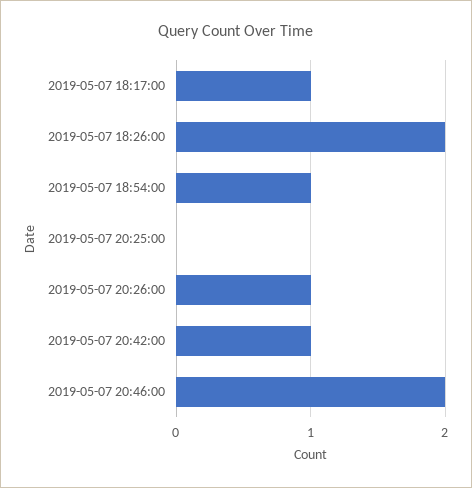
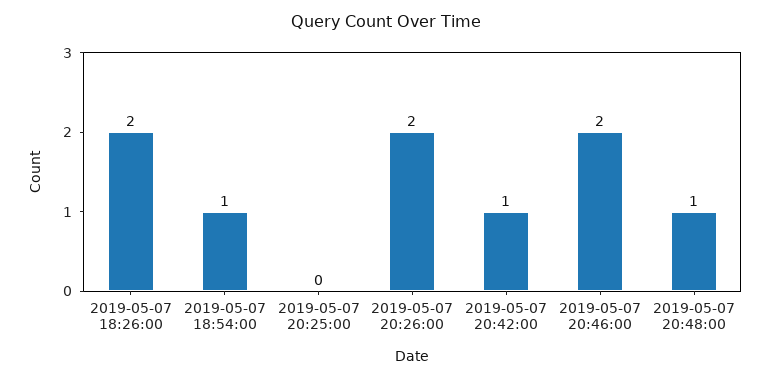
2019-05-07 18:17:00: 1 -> none
2019-05-07 20:26:00: 1 -> 2
2019-05-07 20:48:00: none -> 1

